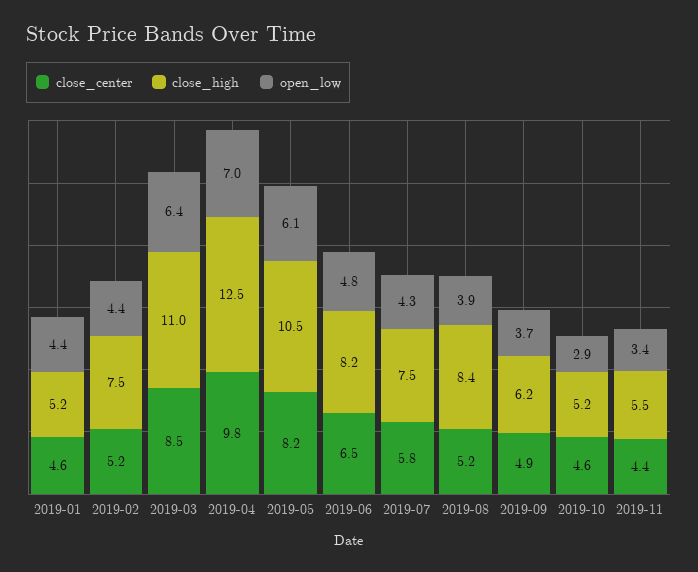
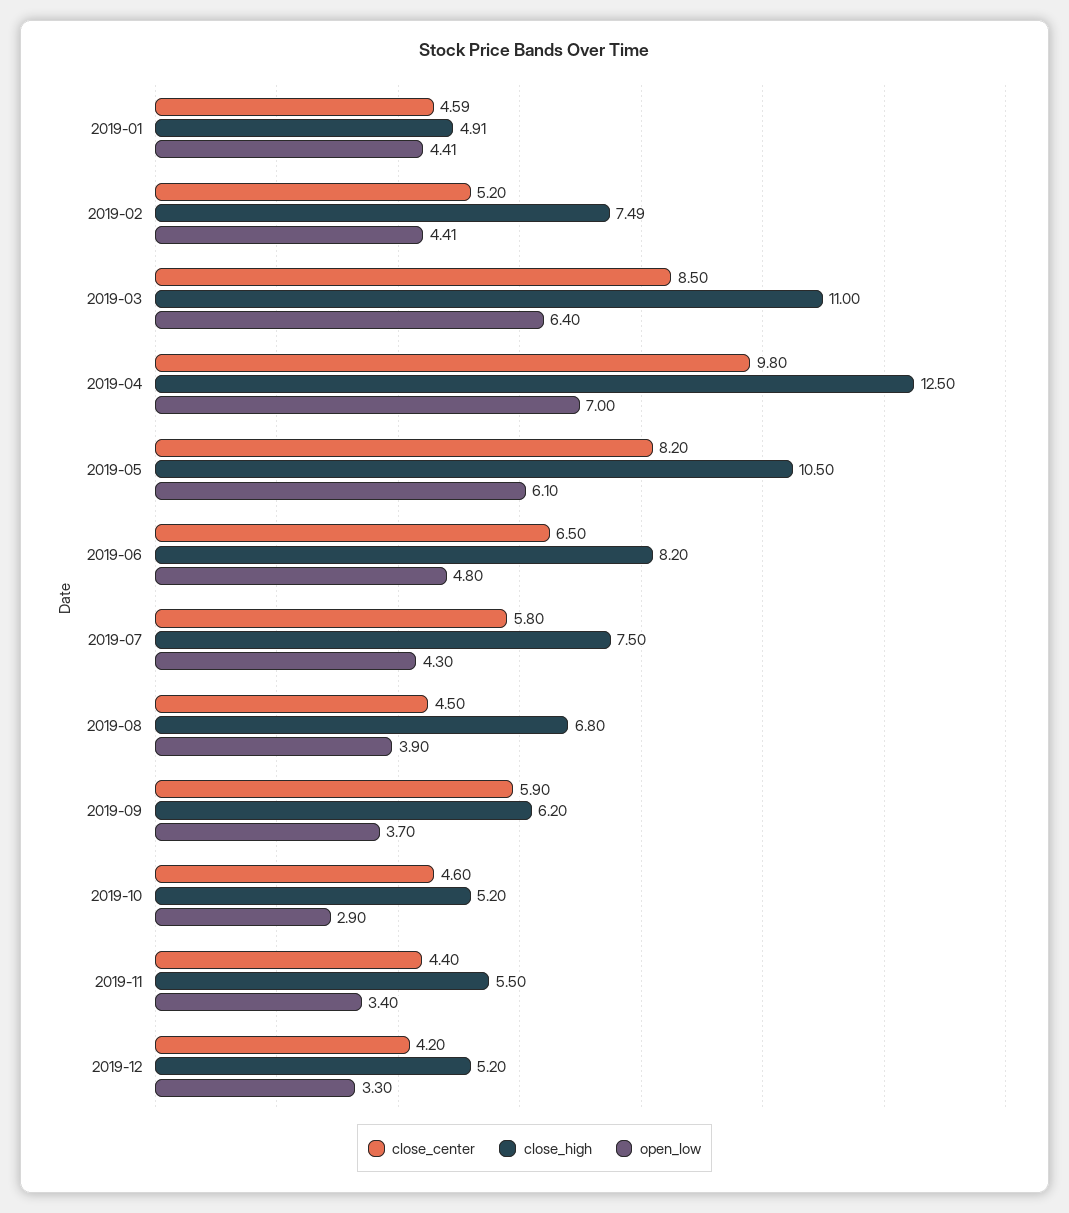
close_high, 2019-01: 5.2 -> 4.91
close_center, 2019-08: 5.2 -> 4.5
close_high, 2019-08: 8.4 -> 6.8
close_center, 2019-09: 4.9 -> 5.9
close_center, 2019-12: none -> 4.2
close_high, 2019-12: none -> 5.2
open_low, 2019-12: none -> 3.3

